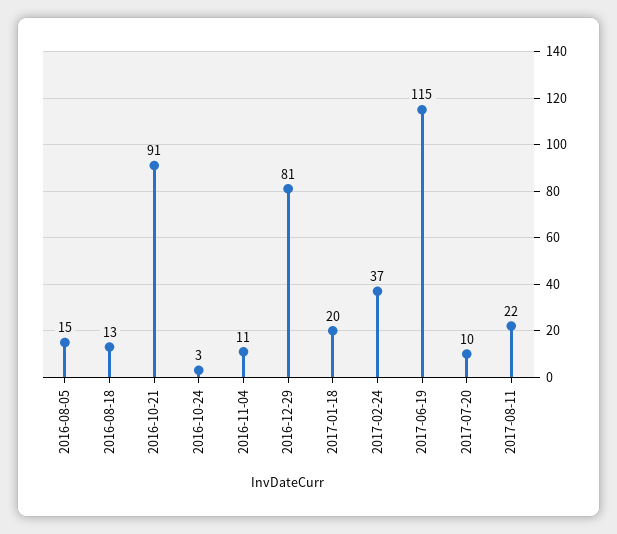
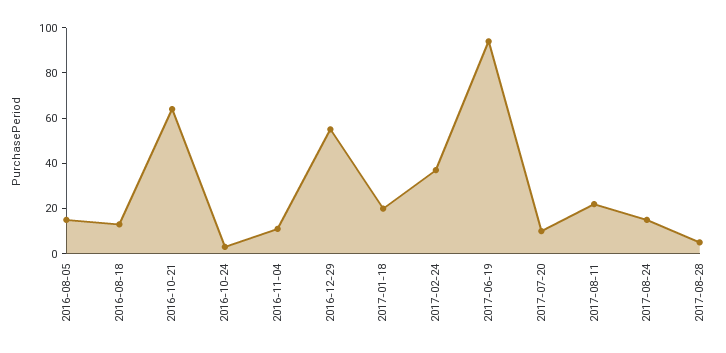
2016-10-21: 91 -> 65
2016-12-29: 81 -> 55
2017-06-19: 115 -> 95
2017-08-24: none -> 15
2017-08-28: none -> 5

